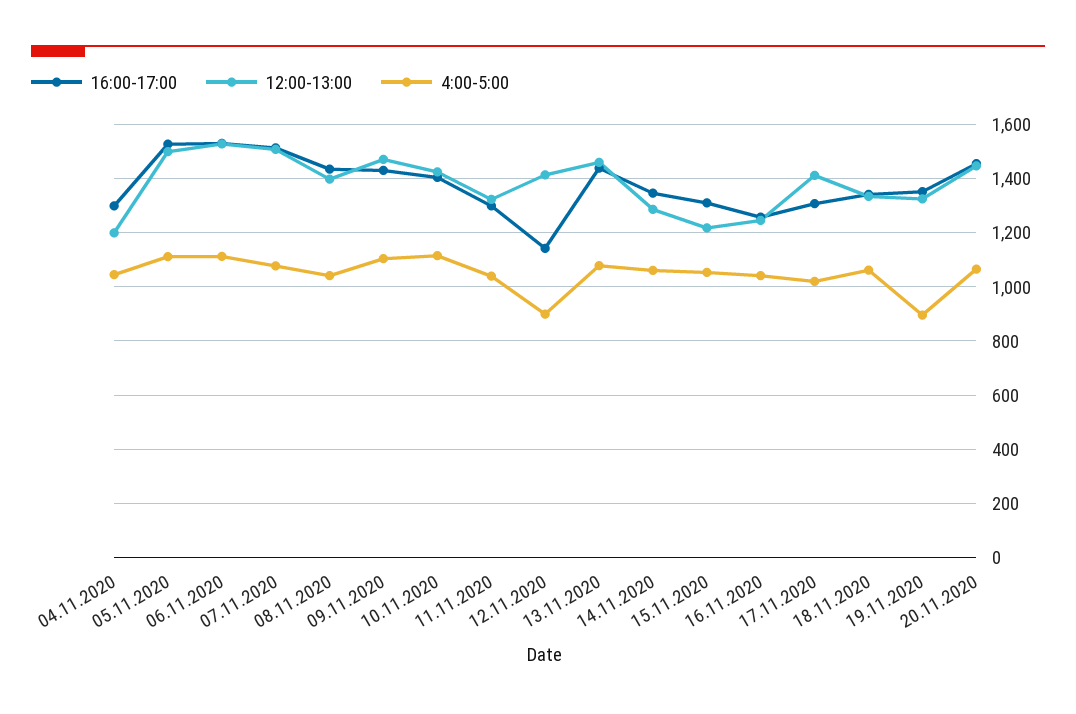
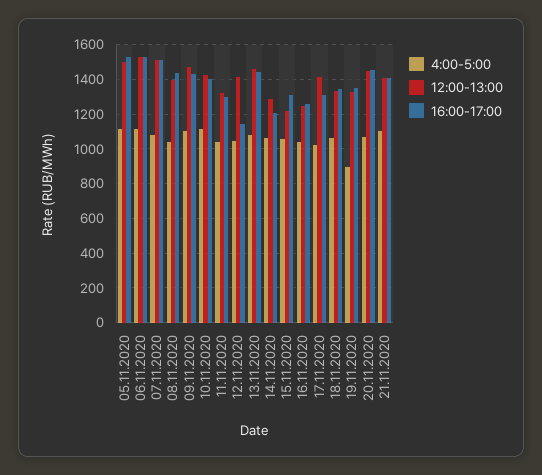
16:00-17:00, 04.11.2020: 1300 -> none
12:00-13:00, 04.11.2020: 1200 -> none
4:00-5:00, 04.11.2020: 1050 -> none
4:00-5:00, 12.11.2020: 900 -> 1050
16:00-17:00, 14.11.2020: 1350 -> 1200
4:00-5:00, 21.11.2020: none -> 1100
12:00-13:00, 21.11.2020: none -> 1400
16:00-17:00, 21.11.2020: none -> 1400

